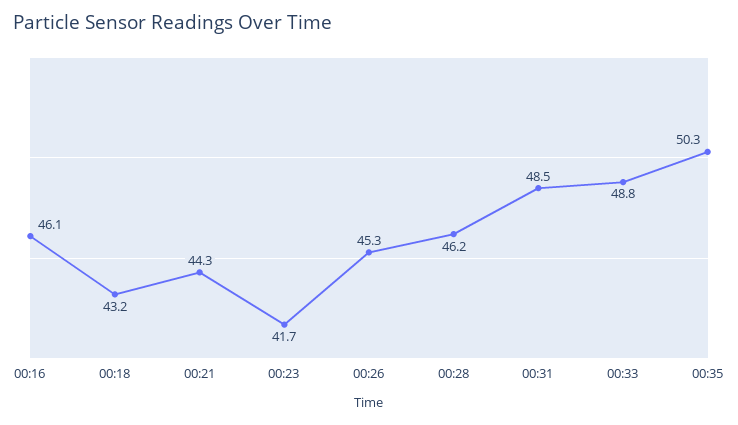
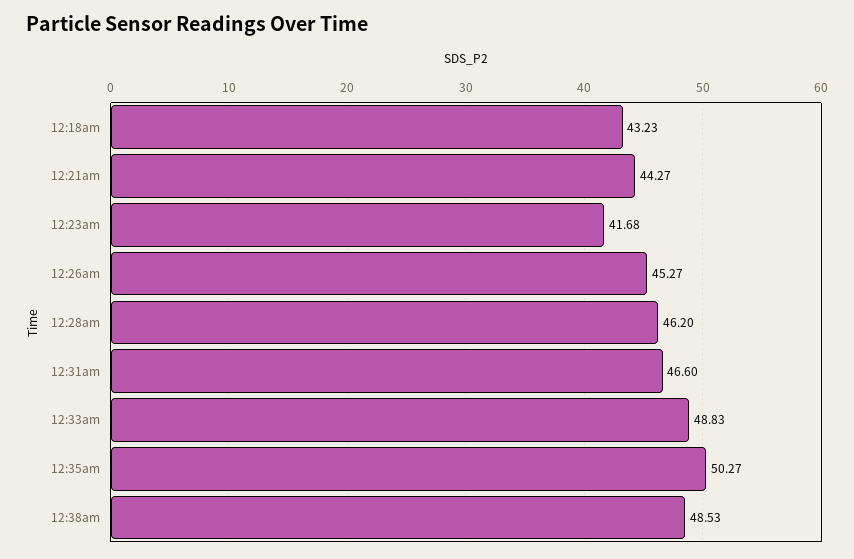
00:16: 46.1 -> none
00:31: 48.5 -> 46.6
12:38am: none -> 48.53

